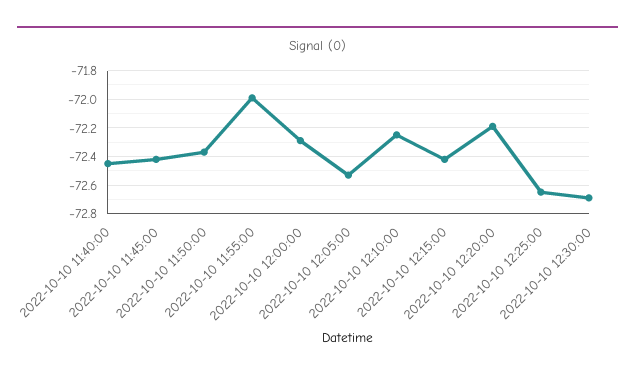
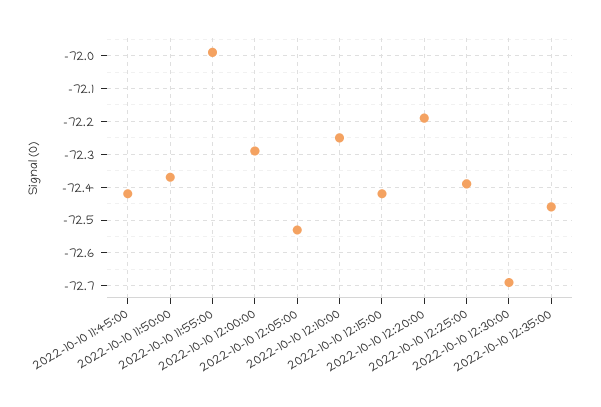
2022-10-10 11:40:00: -72.45 -> none
2022-10-10 12:25:00: -72.65 -> -72.4
2022-10-10 12:35:00: none -> -72.45

